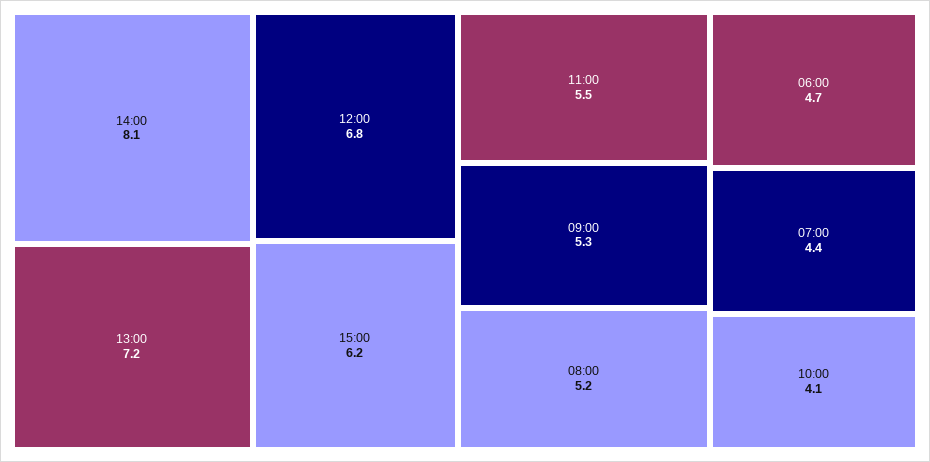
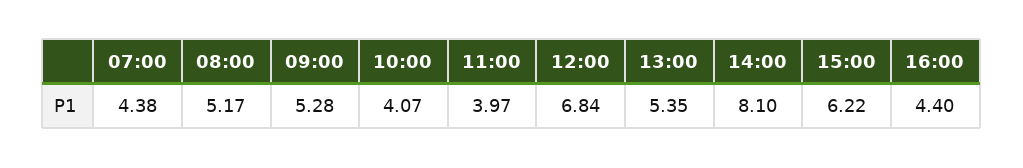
13:00: 7.2 -> 5.35
11:00: 5.5 -> 3.97
06:00: 4.7 -> none
16:00: none -> 4.4

